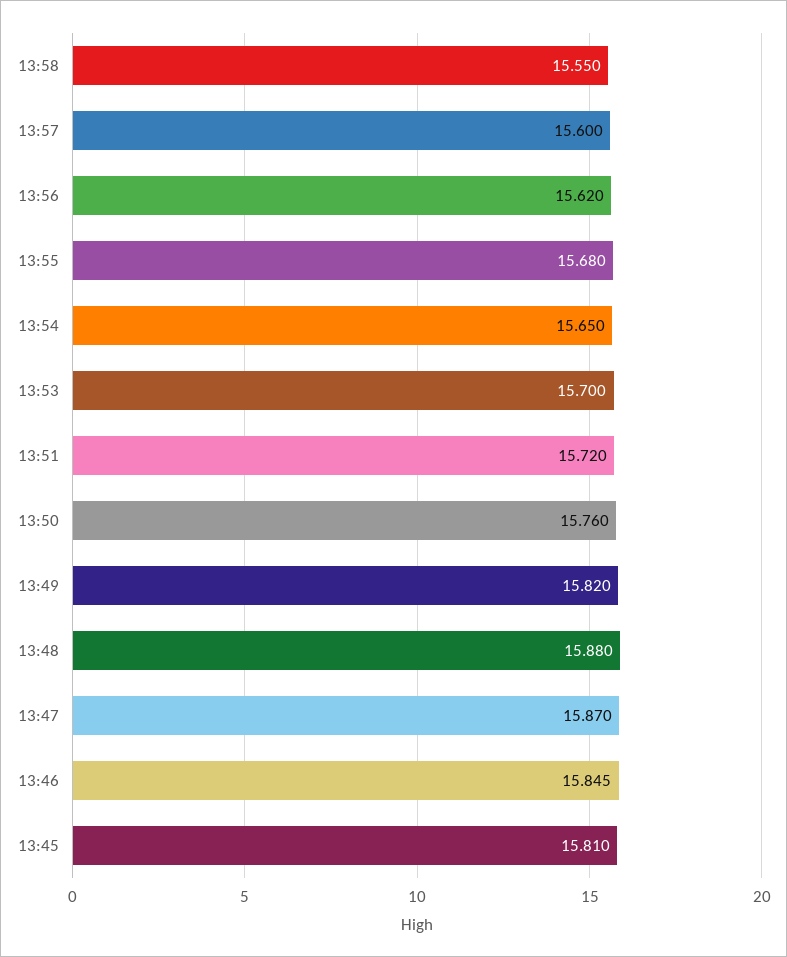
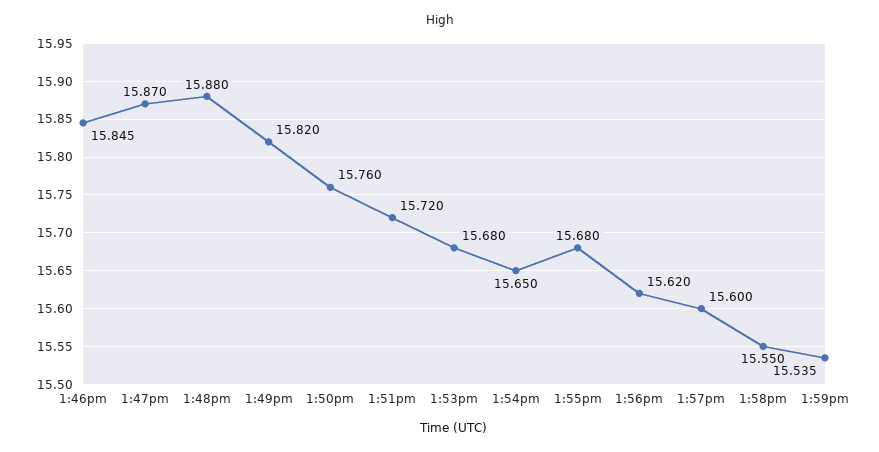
13:53: 15.7 -> 15.68
13:45: 15.81 -> none
1:59pm: none -> 15.535

